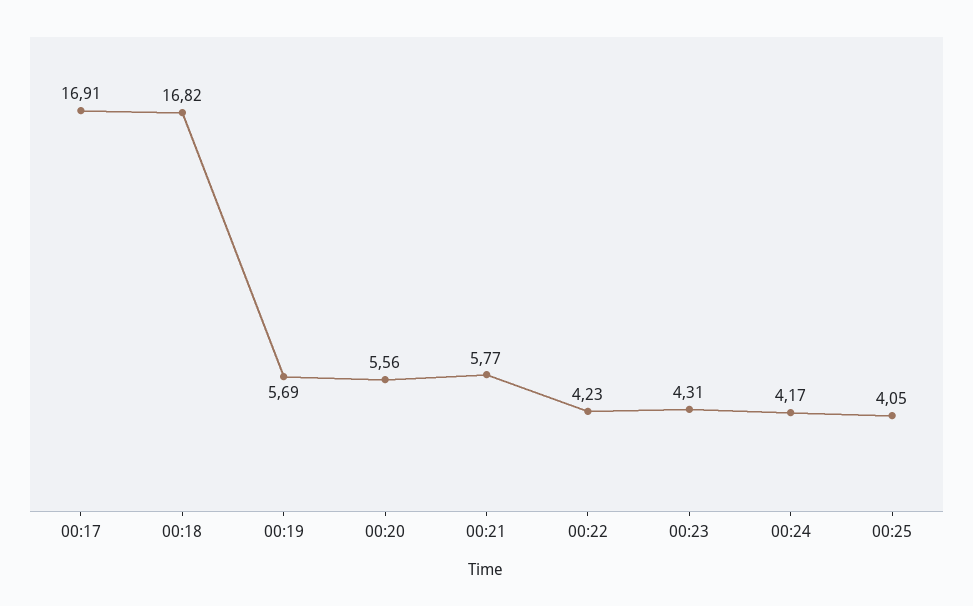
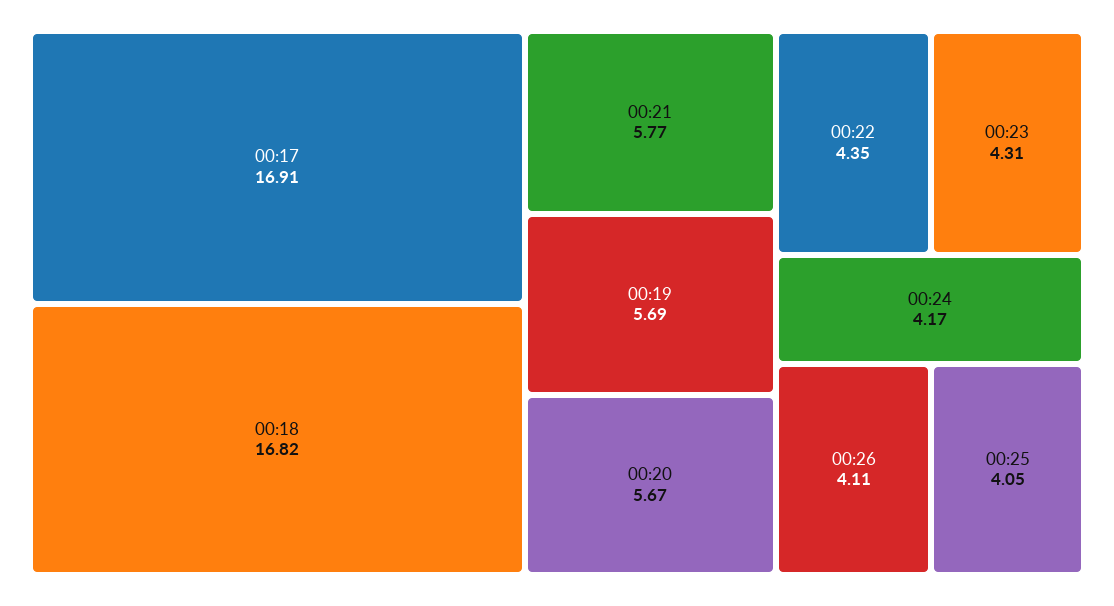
00:20: 5.56 -> 5.67
00:22: 4.23 -> 4.35
00:26: none -> 4.11

